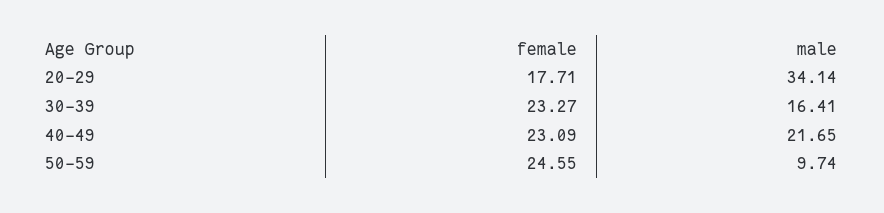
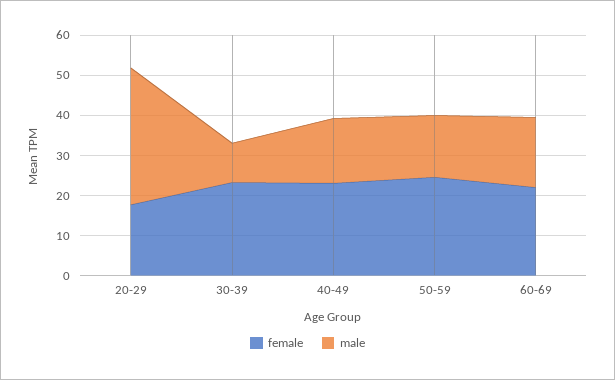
male, 30-39: 16.41 -> 10
male, 40-49: 21.65 -> 16
male, 50-59: 9.74 -> 16
female, 60-69: none -> 22
male, 60-69: none -> 18

